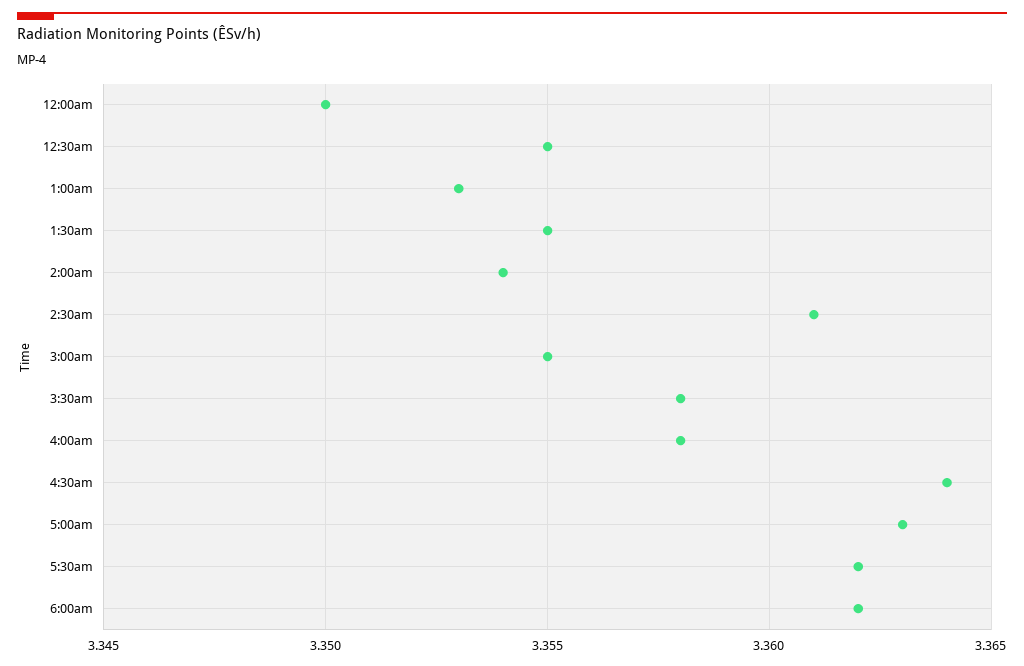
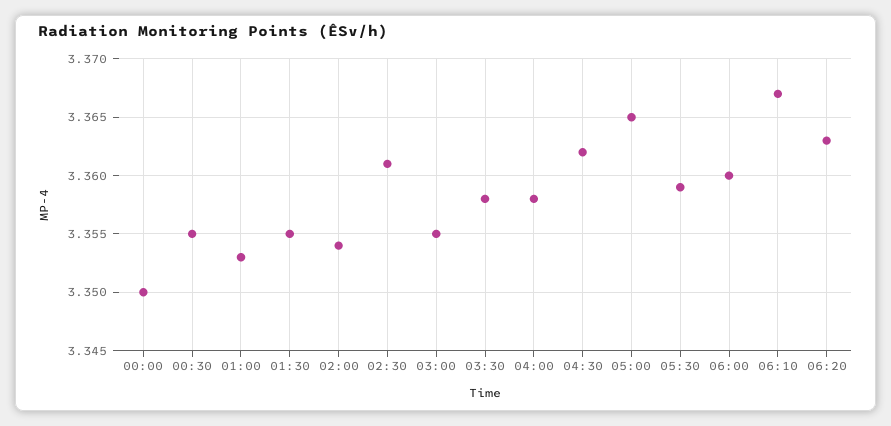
4:30am: 3.364 -> 3.362
5:00am: 3.363 -> 3.365
5:30am: 3.362 -> 3.359
6:00am: 3.362 -> 3.36
06:10: none -> 3.367
06:20: none -> 3.363

